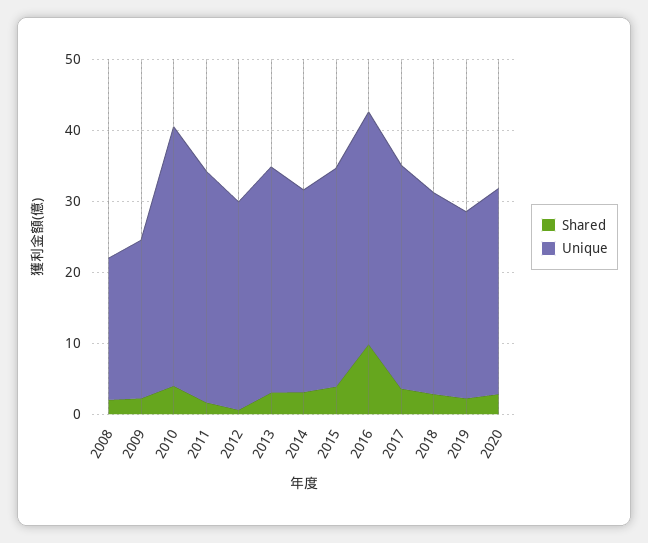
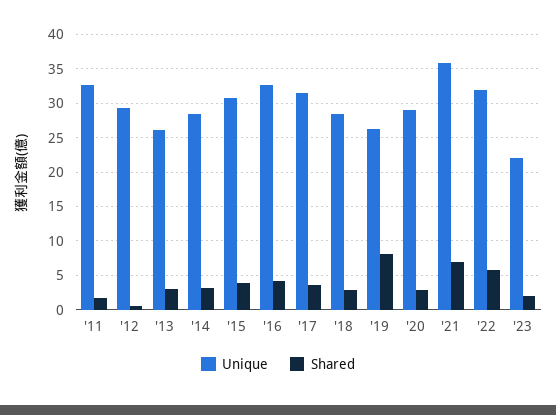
Shared, 2008: 2 -> none
Unique, 2008: 20 -> none
Shared, 2009: 2 -> none
Unique, 2009: 22 -> none
Shared, 2010: 4 -> none
Unique, 2010: 36 -> none
Unique, 2013: 32 -> 26
Shared, 2016: 10 -> 4
Shared, 2019: 2 -> 8
Unique, '21: none -> 36
Shared, '21: none -> 7
Unique, '22: none -> 32
Shared, '22: none -> 6
Unique, '23: none -> 22
Shared, '23: none -> 2

